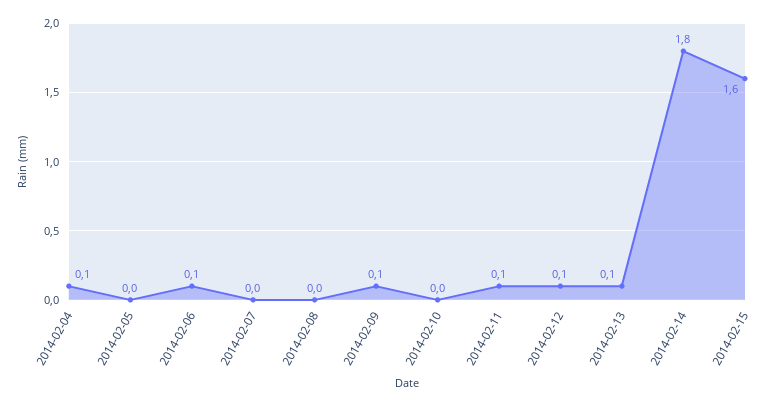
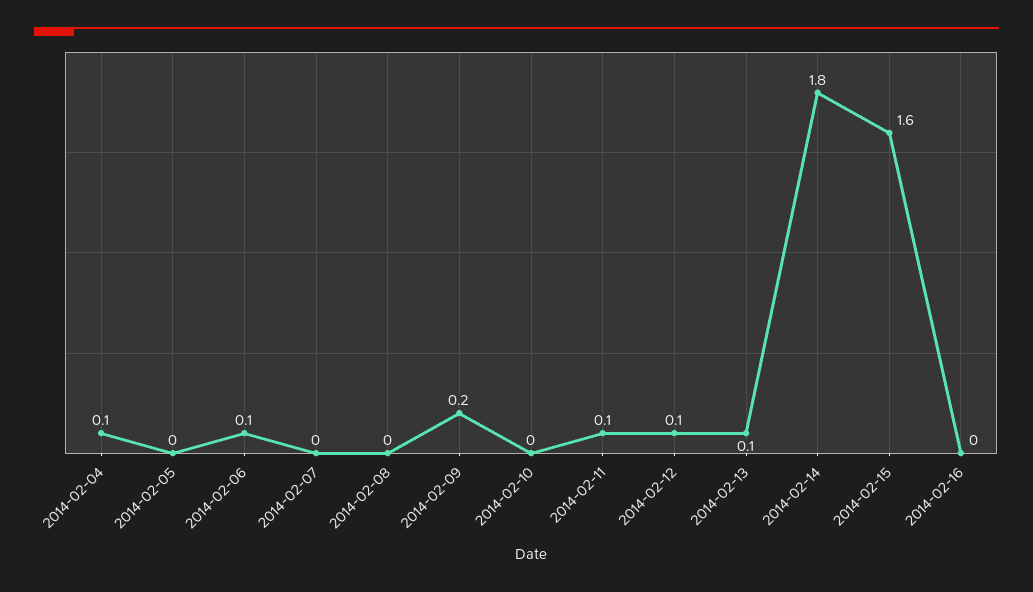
2014-02-09: 0.1 -> 0.2
2014-02-16: none -> 0

